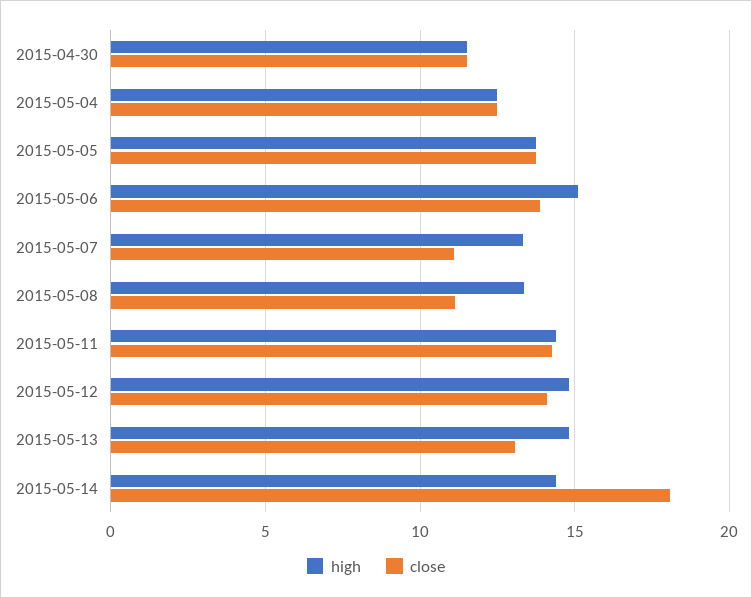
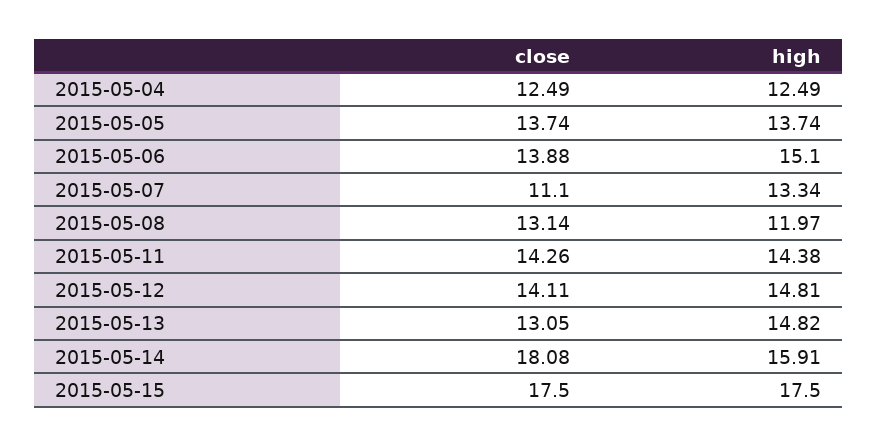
high, 2015-04-30: 11.5 -> none
close, 2015-04-30: 11.5 -> none
high, 2015-05-08: 13.5 -> 11.97
close, 2015-05-08: 11 -> 13.14
high, 2015-05-14: 14.5 -> 15.91
close, 2015-05-15: none -> 17.5
high, 2015-05-15: none -> 17.5

